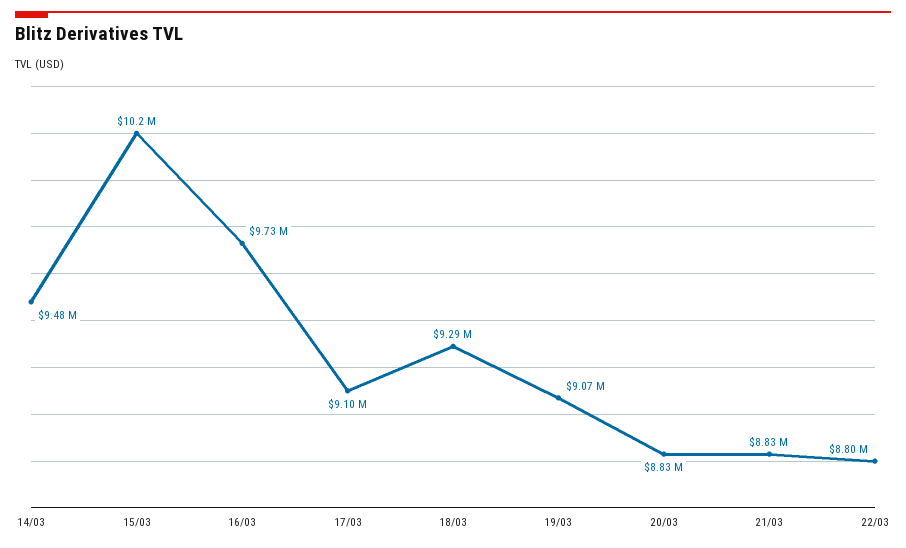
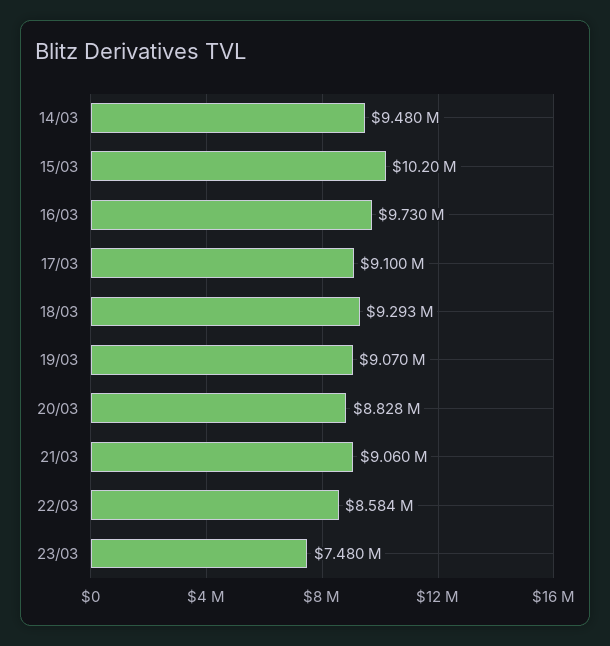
21/03: 8830000 -> 9060000
22/03: 8800000 -> 8584000
23/03: none -> 7480000

